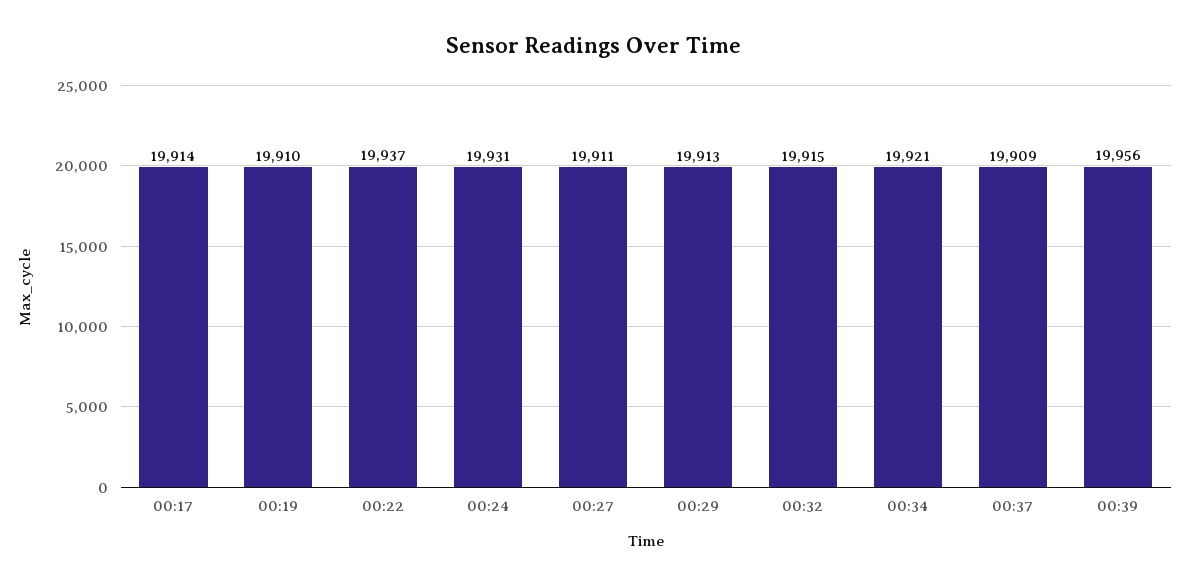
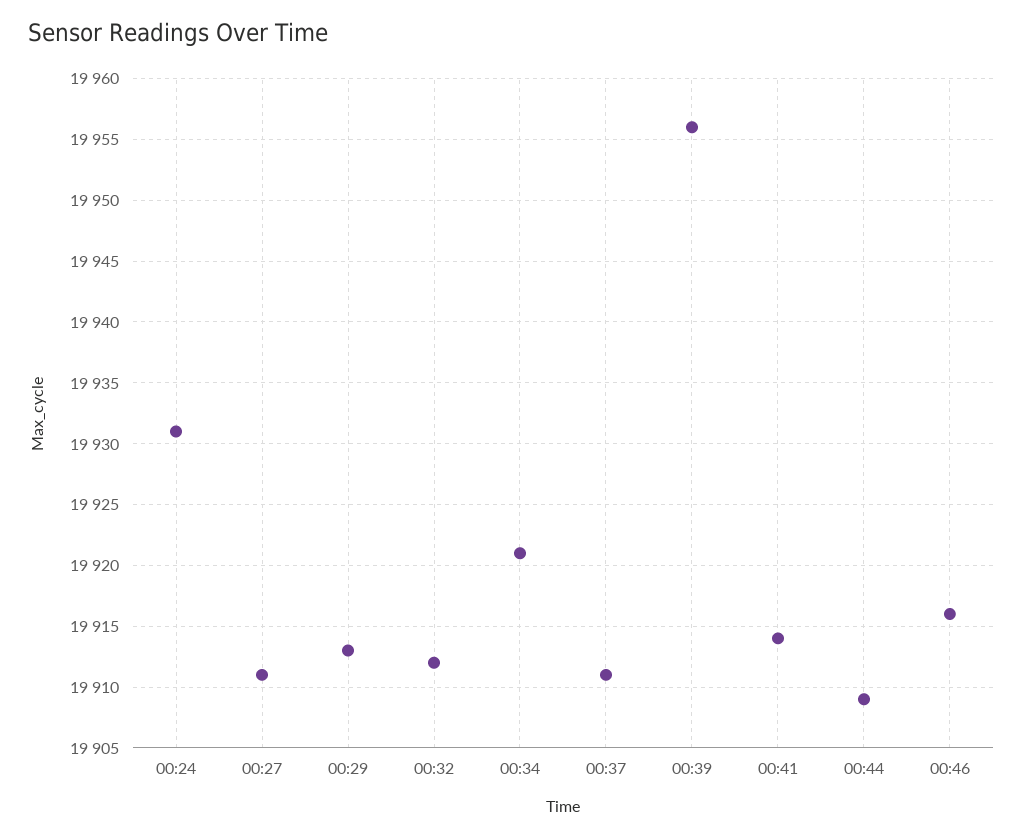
00:17: 19914 -> none
00:19: 19910 -> none
00:22: 19937 -> none
00:32: 19915 -> 19912
00:37: 19909 -> 19911
00:41: none -> 19914
00:44: none -> 19909
00:46: none -> 19916

